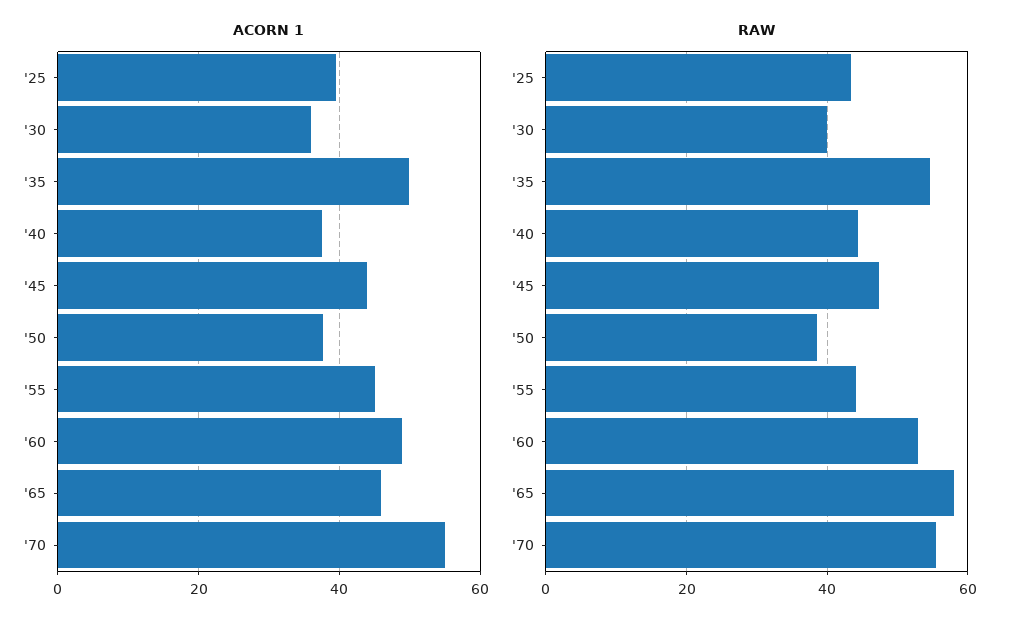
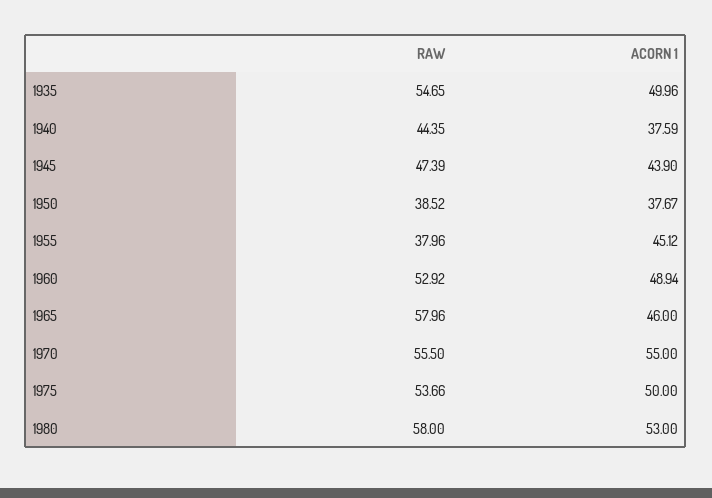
ACORN 1, '25: 40 -> none
ACORN 1, '30: 36 -> none
RAW, '25: 44 -> none
RAW, '30: 40 -> none
RAW, '55: 44 -> 37.96
RAW, 1975: none -> 53.66
ACORN 1, 1975: none -> 50
RAW, 1980: none -> 58
ACORN 1, 1980: none -> 53

